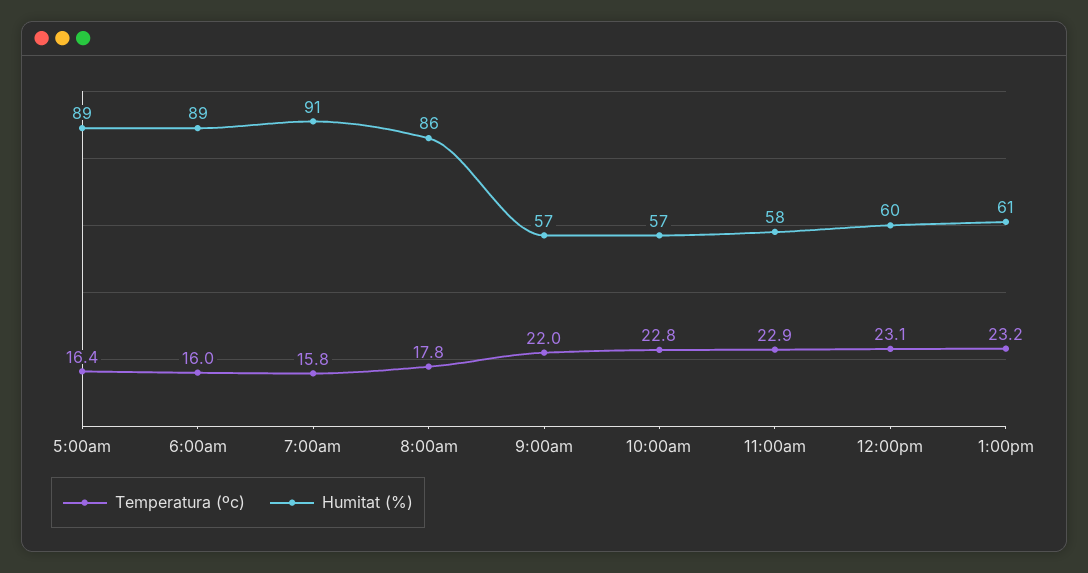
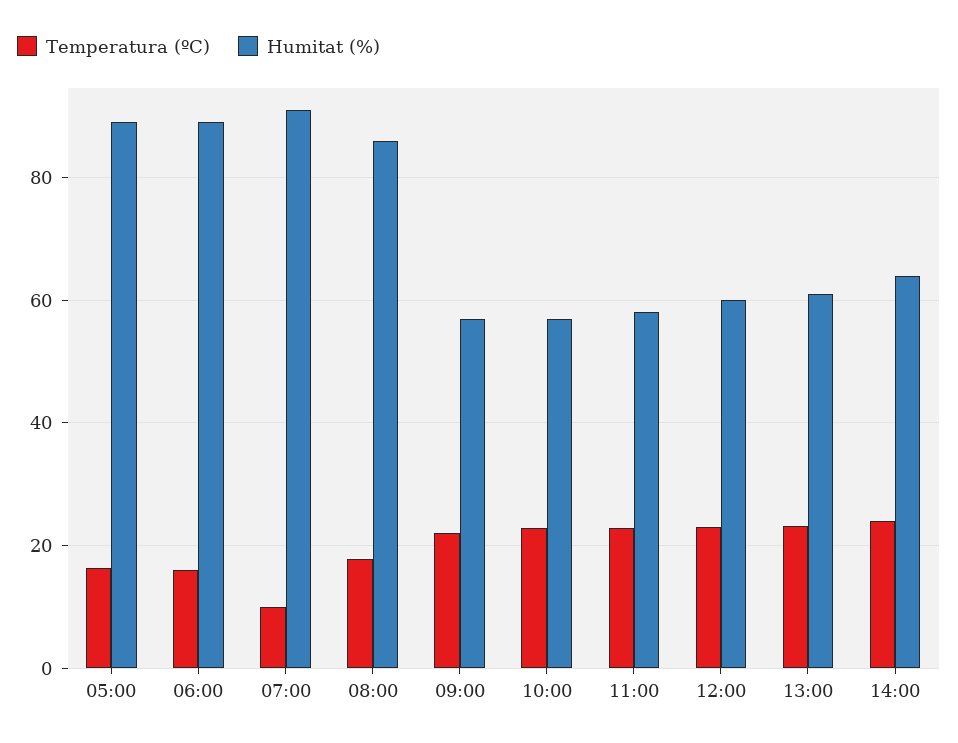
Temperatura (ºc), 7:00am: 15.8 -> 10
Temperatura (ºc), 14:00: none -> 24
Humitat (%), 14:00: none -> 64

